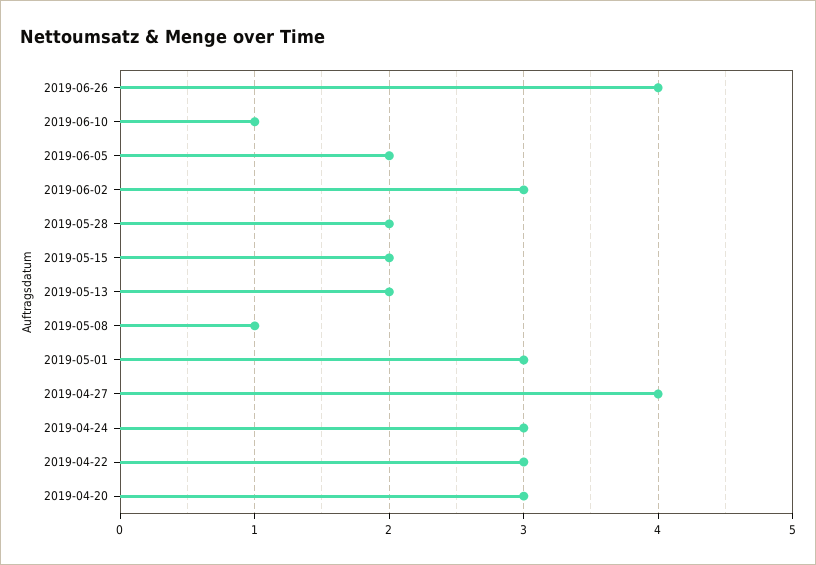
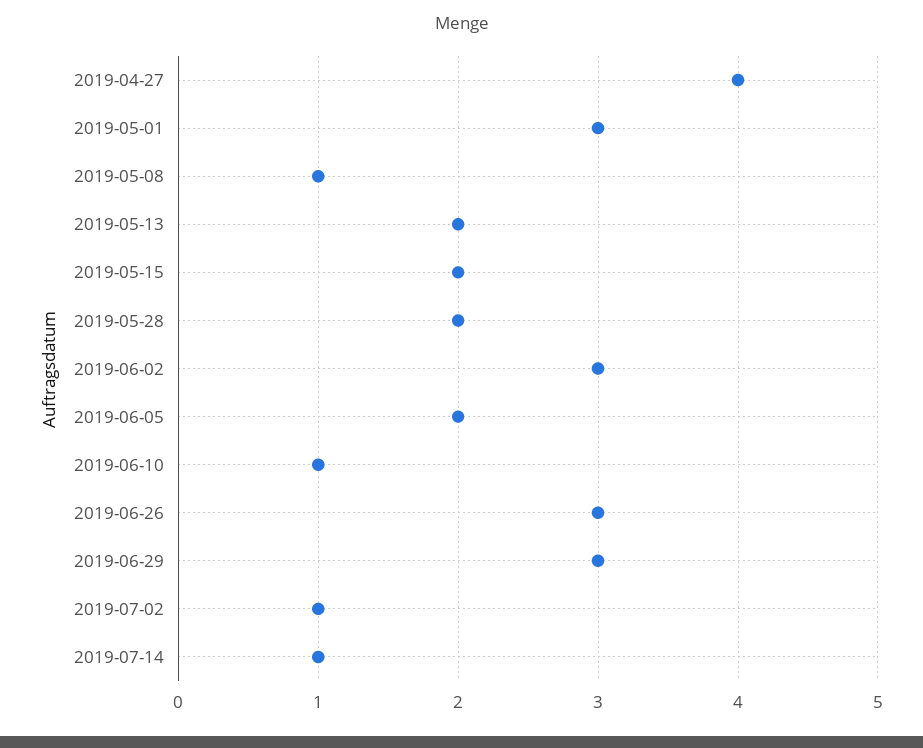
2019-06-26: 4 -> 3
2019-04-24: 3 -> none
2019-04-22: 3 -> none
2019-04-20: 3 -> none
2019-06-29: none -> 3
2019-07-02: none -> 1
2019-07-14: none -> 1

